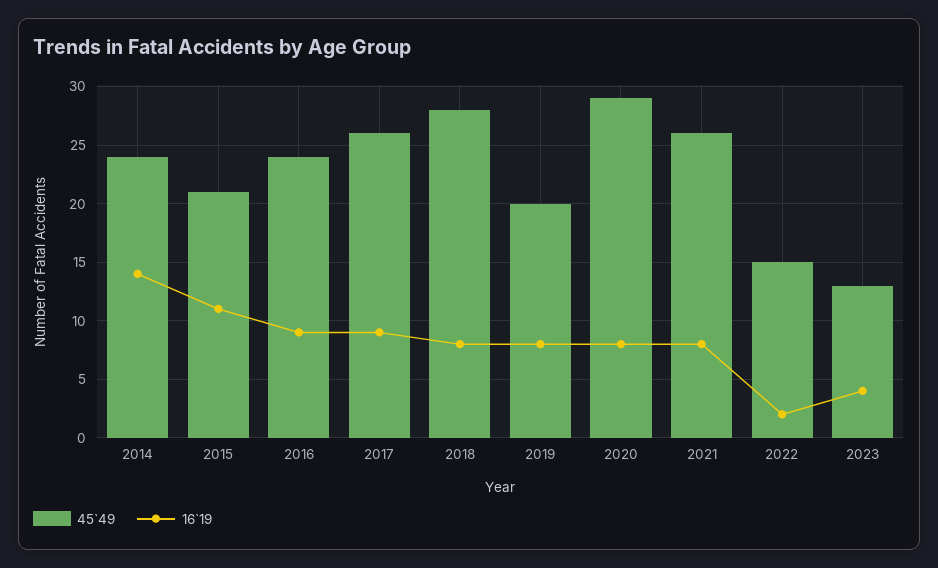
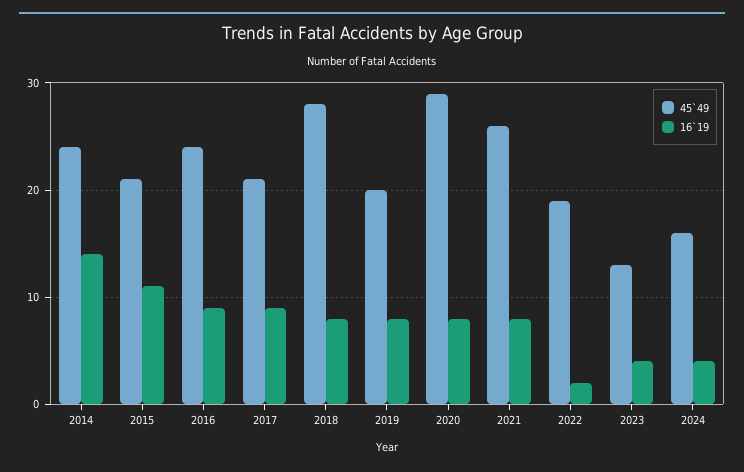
45`49, 2017: 26 -> 21
45`49, 2022: 15 -> 19
45`49, 2024: none -> 16
16`19, 2024: none -> 4

